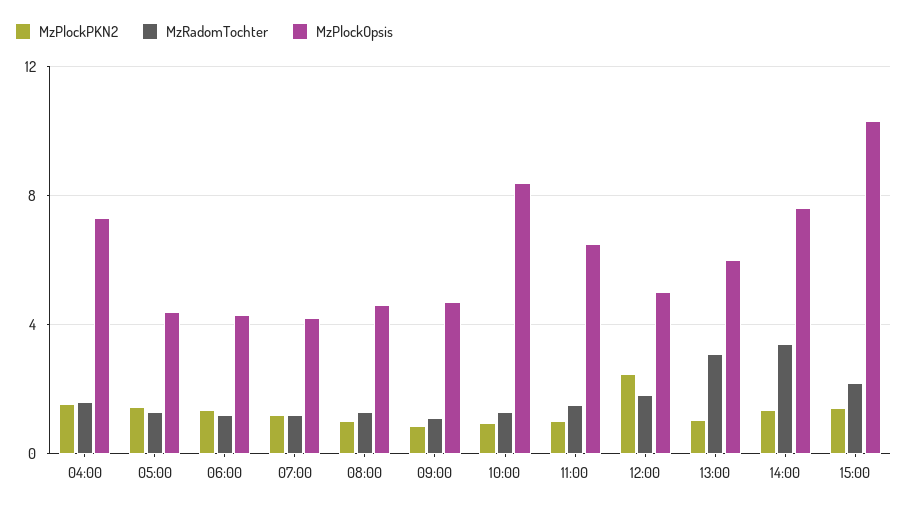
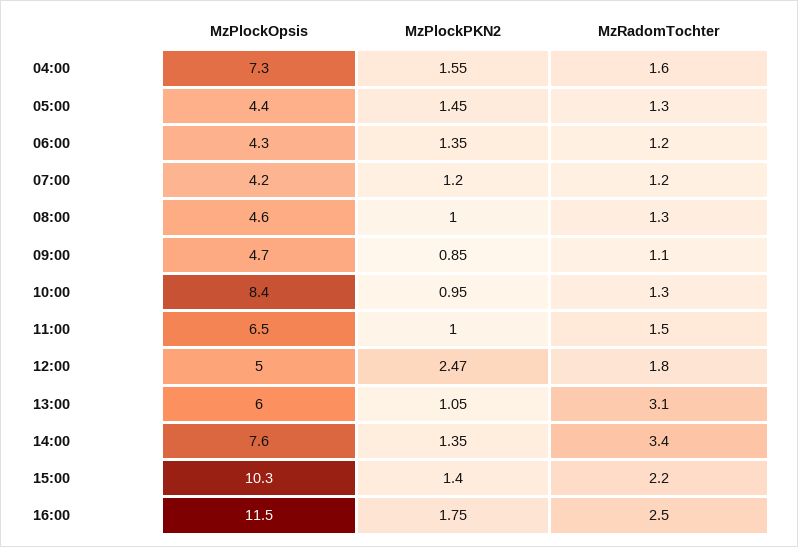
MzPlockOpsis, 16:00: none -> 11.5
MzPlockPKN2, 16:00: none -> 1.75
MzRadomTochter, 16:00: none -> 2.5

